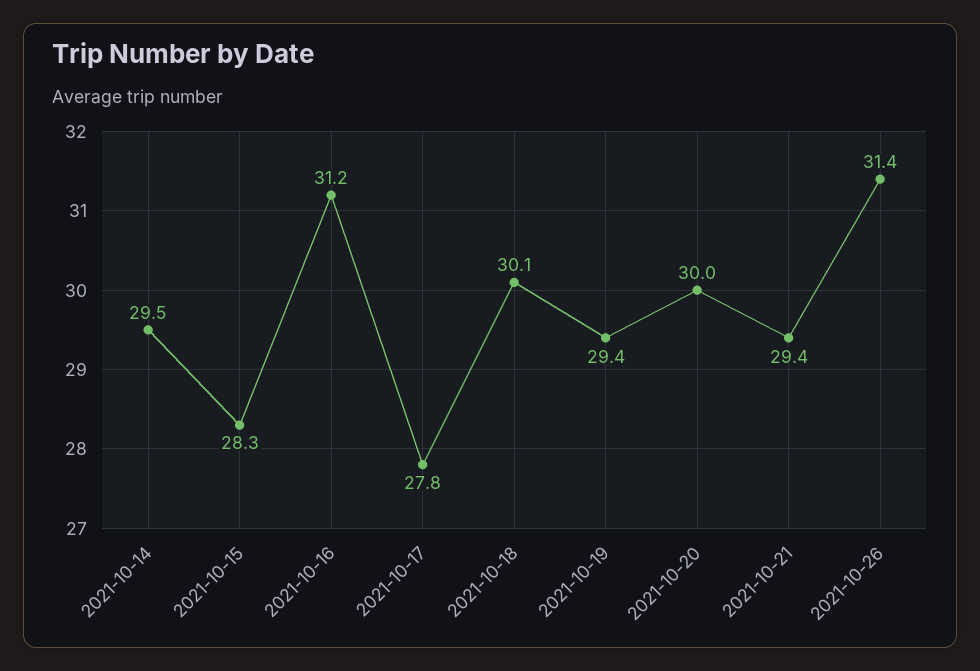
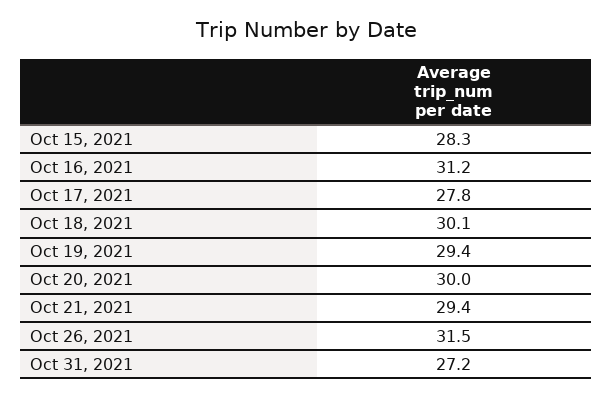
2021-10-14: 29.5 -> none
2021-10-26: 31.4 -> 31.5
Oct 31, 2021: none -> 27.2

